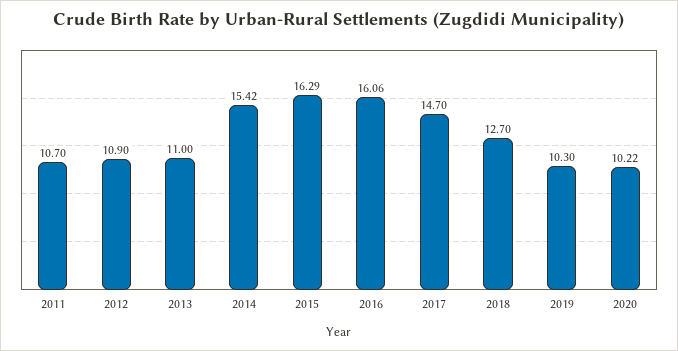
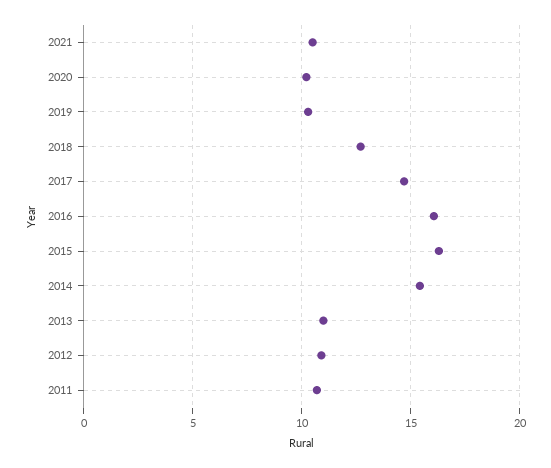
2021: none -> 10.5

